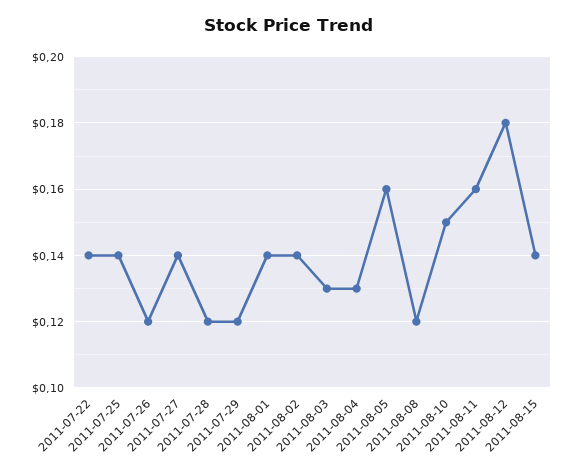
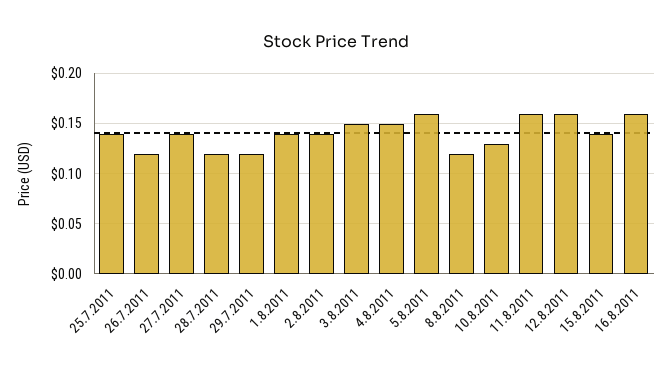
2011-07-22: 0.14 -> none
2011-08-03: 0.13 -> 0.15
2011-08-04: 0.13 -> 0.15
2011-08-10: 0.15 -> 0.13
2011-08-12: 0.18 -> 0.16
16.8.2011: none -> 0.16

